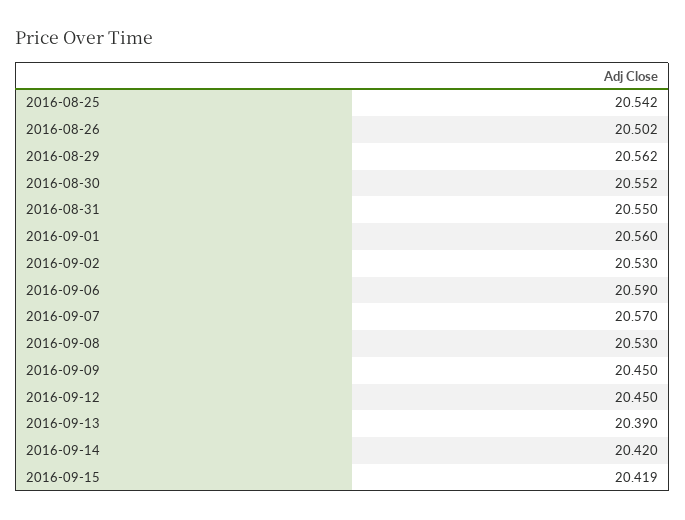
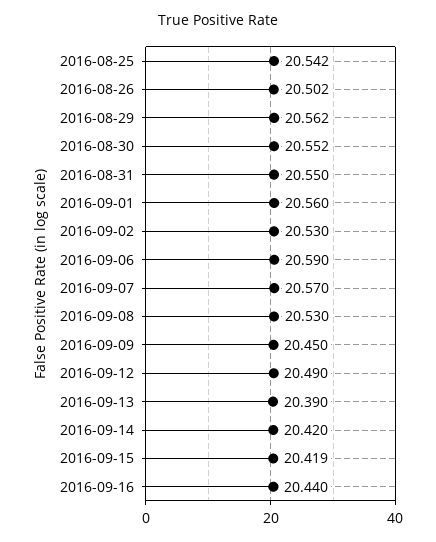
2016-09-12: 20.45 -> 20.49
2016-09-16: none -> 20.44

